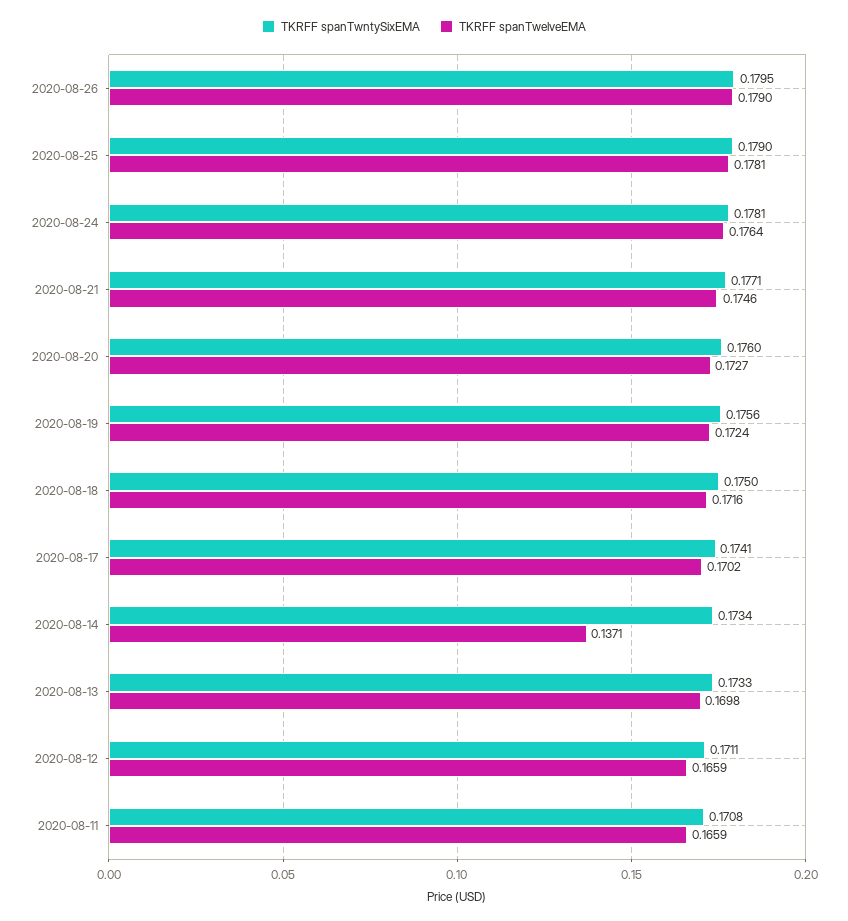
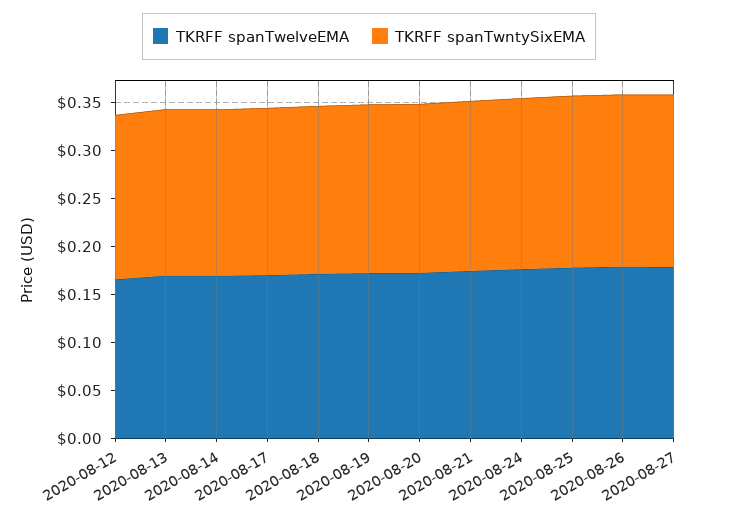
TKRFF spanTwelveEMA, 2020-08-14: 0.1371 -> 0.17
TKRFF spanTwntySixEMA, 2020-08-11: 0.1708 -> none
TKRFF spanTwelveEMA, 2020-08-11: 0.1659 -> none
TKRFF spanTwelveEMA, 2020-08-27: none -> 0.18
TKRFF spanTwntySixEMA, 2020-08-27: none -> 0.18

